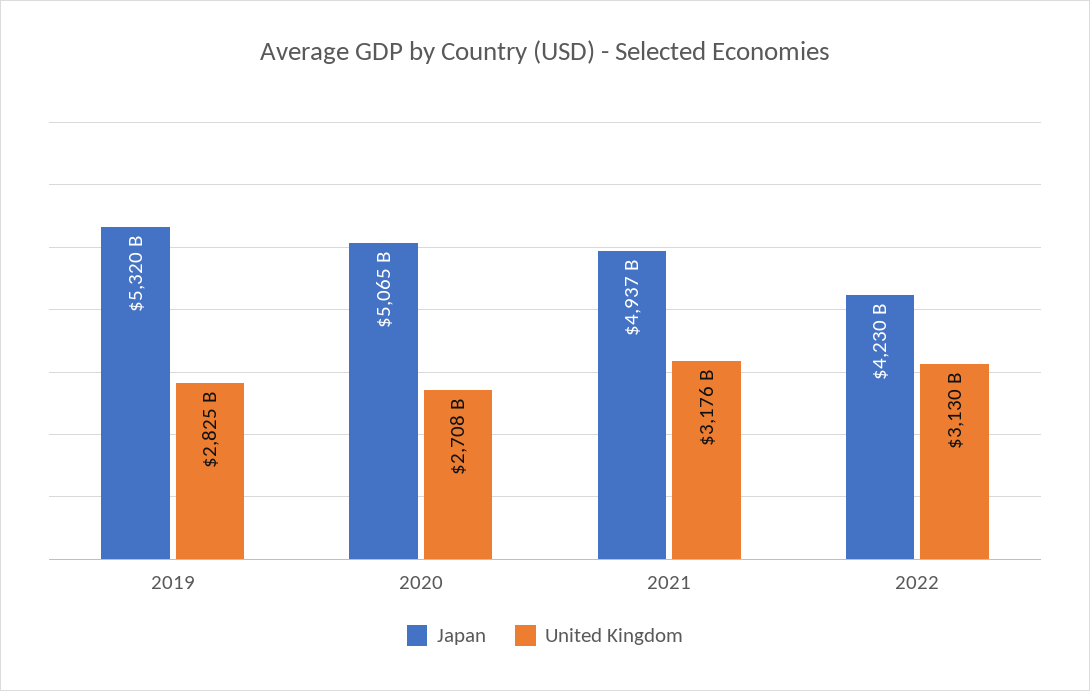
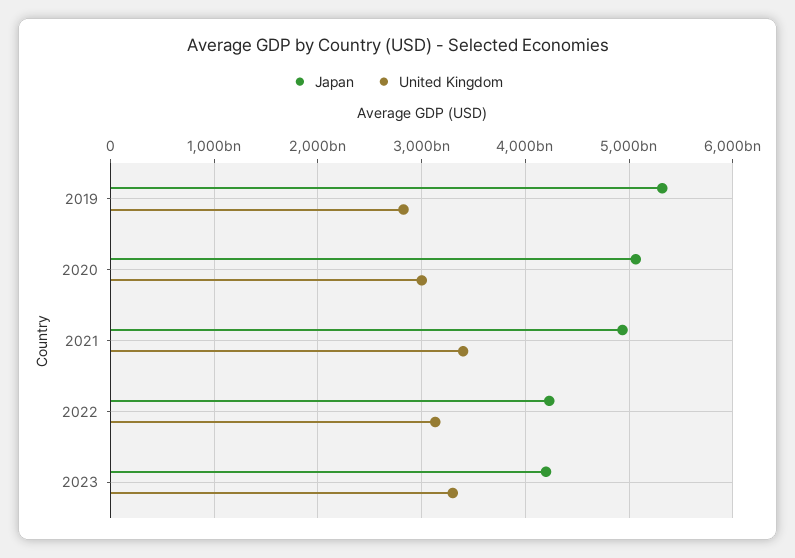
United Kingdom, 2020: 2708000000000 -> 3000000000000
United Kingdom, 2021: 3176000000000 -> 3400000000000
Japan, 2023: none -> 4200000000000
United Kingdom, 2023: none -> 3300000000000

